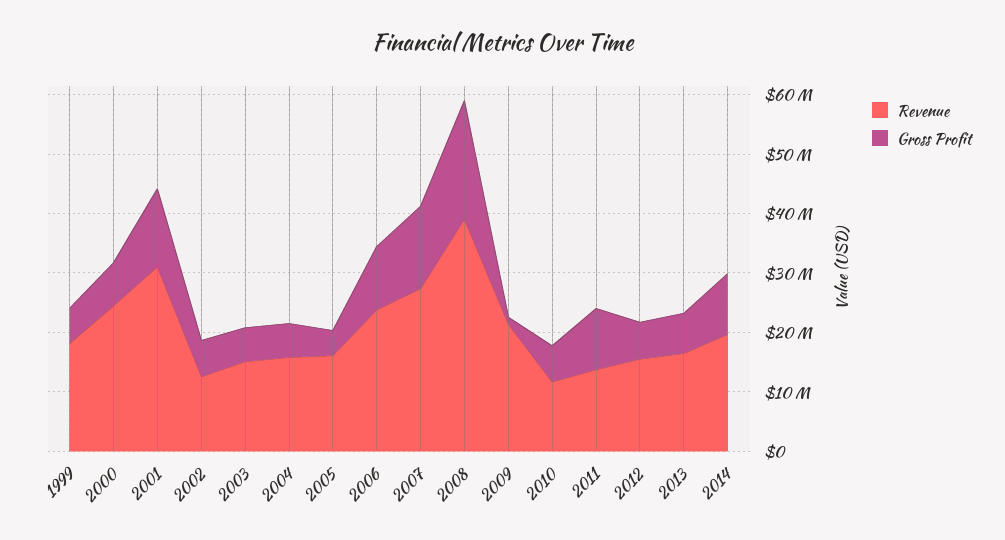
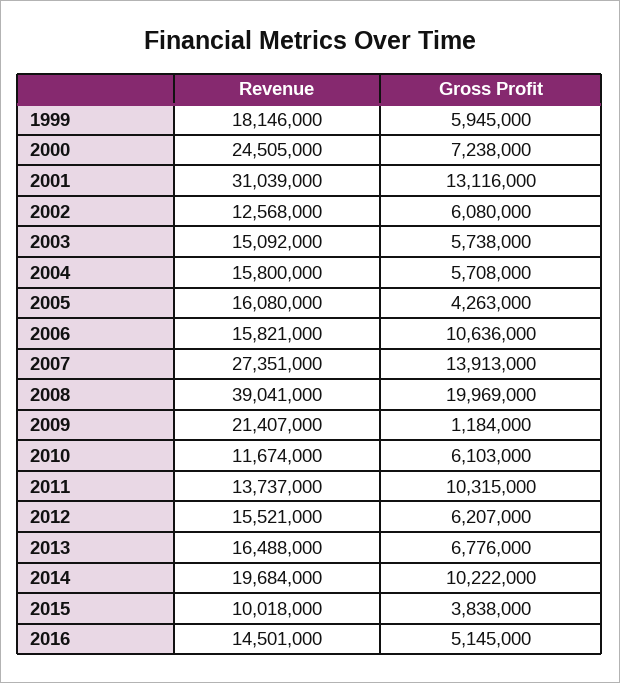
Revenue, 2006: 24000000 -> 15821000
Revenue, 2015: none -> 10018000
Gross Profit, 2015: none -> 3838000
Revenue, 2016: none -> 14501000
Gross Profit, 2016: none -> 5145000

